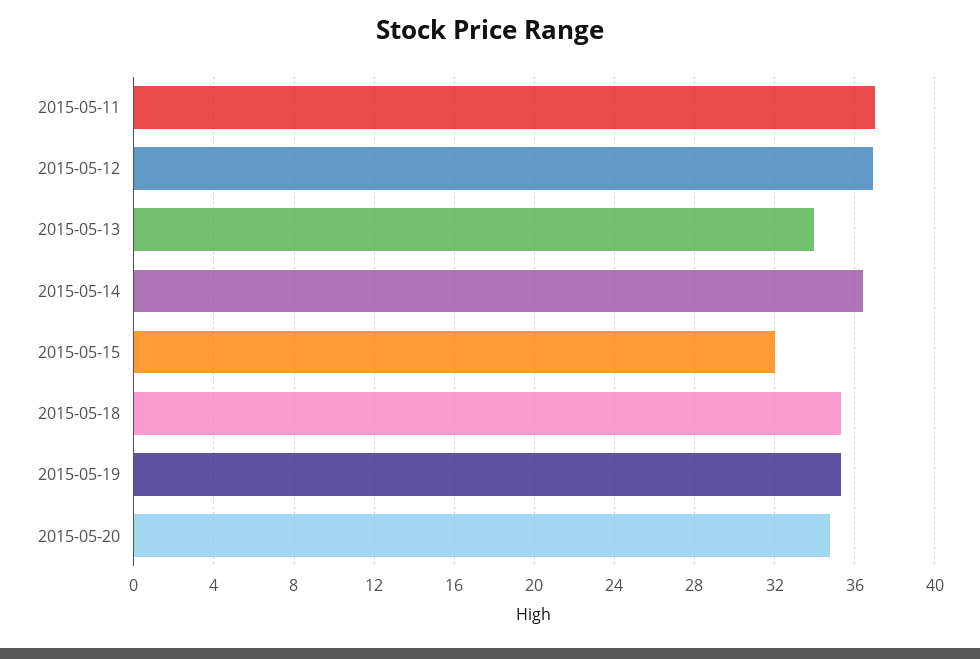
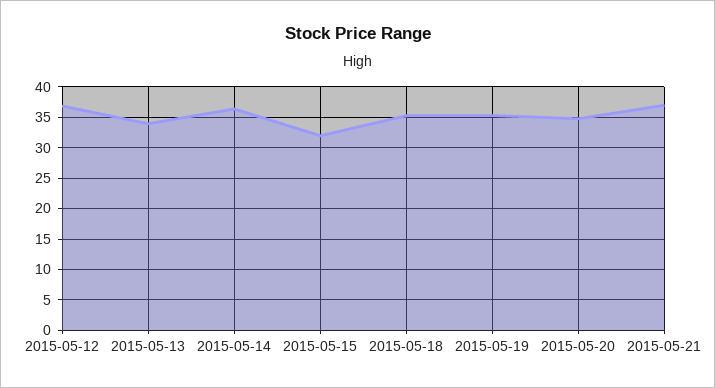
2015-05-11: 37 -> none
2015-05-21: none -> 37

